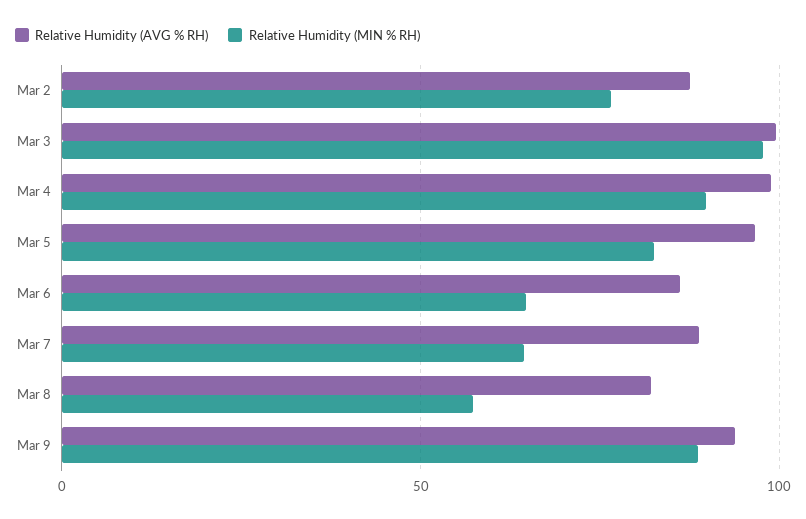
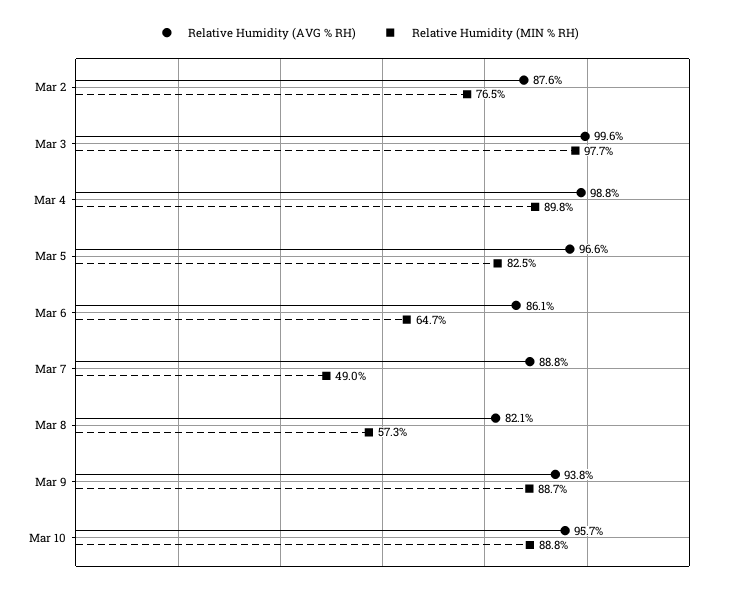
Relative Humidity (MIN % RH), Mar 7: 65 -> 49
Relative Humidity (AVG % RH), Mar 10: none -> 95.7
Relative Humidity (MIN % RH), Mar 10: none -> 88.8

